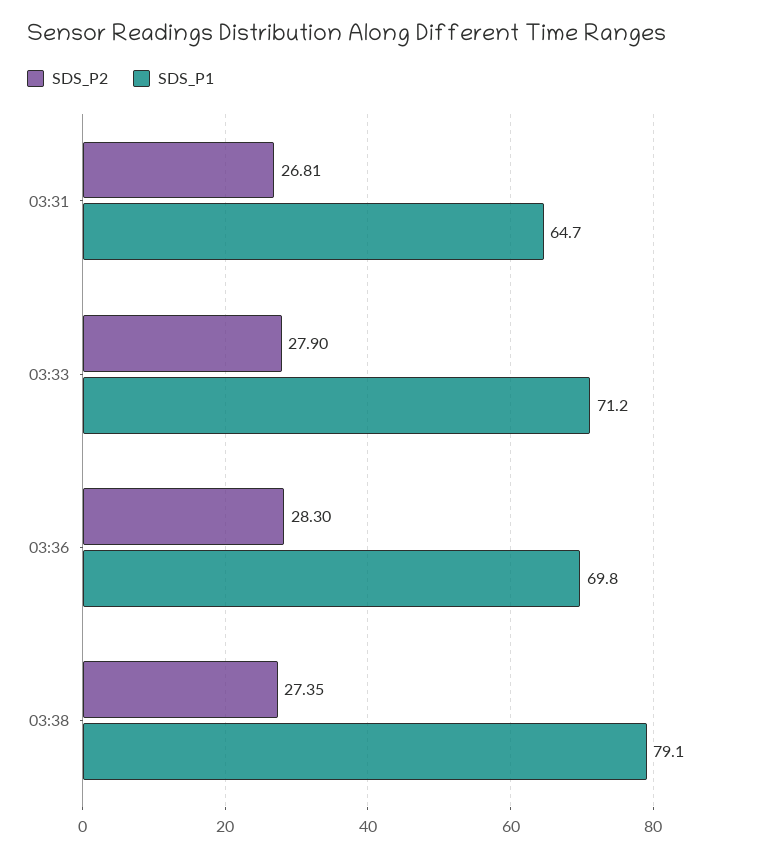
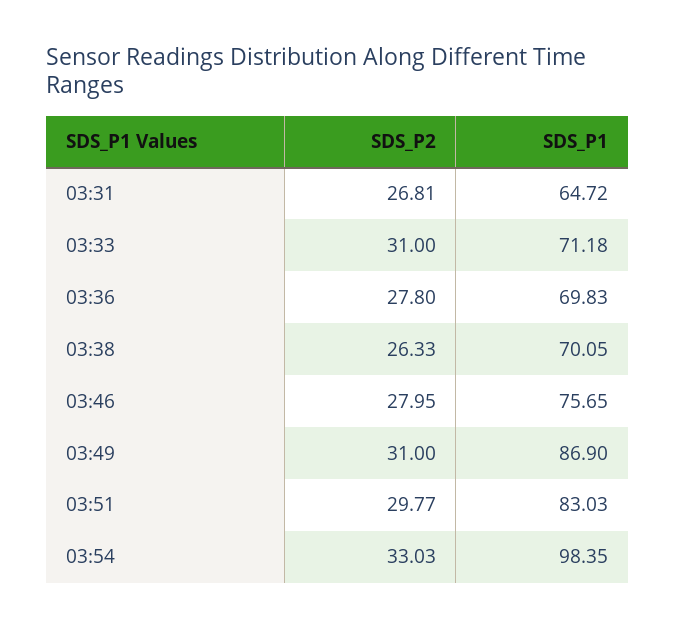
SDS_P2, 03:33: 27.9 -> 31
SDS_P2, 03:36: 28.3 -> 27.8
SDS_P2, 03:38: 27.35 -> 26.33
SDS_P1, 03:38: 79.1 -> 70.05
SDS_P2, 03:46: none -> 27.95
SDS_P1, 03:46: none -> 75.65
SDS_P2, 03:49: none -> 31
SDS_P1, 03:49: none -> 86.9
SDS_P2, 03:51: none -> 29.77
SDS_P1, 03:51: none -> 83.03
SDS_P2, 03:54: none -> 33.03
SDS_P1, 03:54: none -> 98.35

